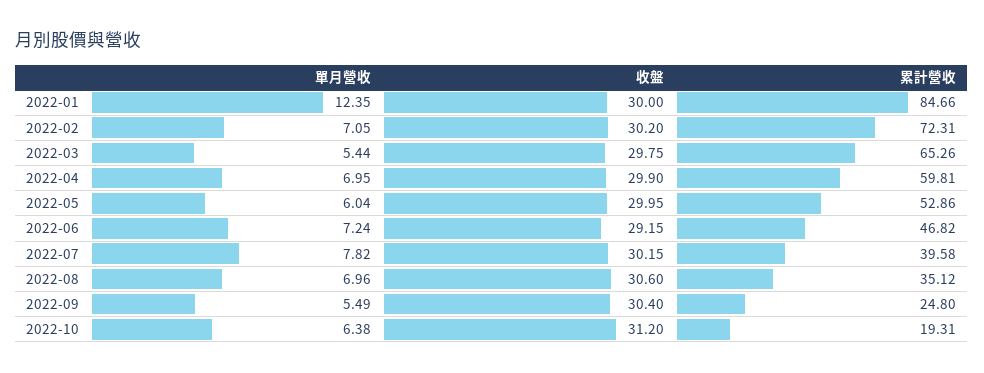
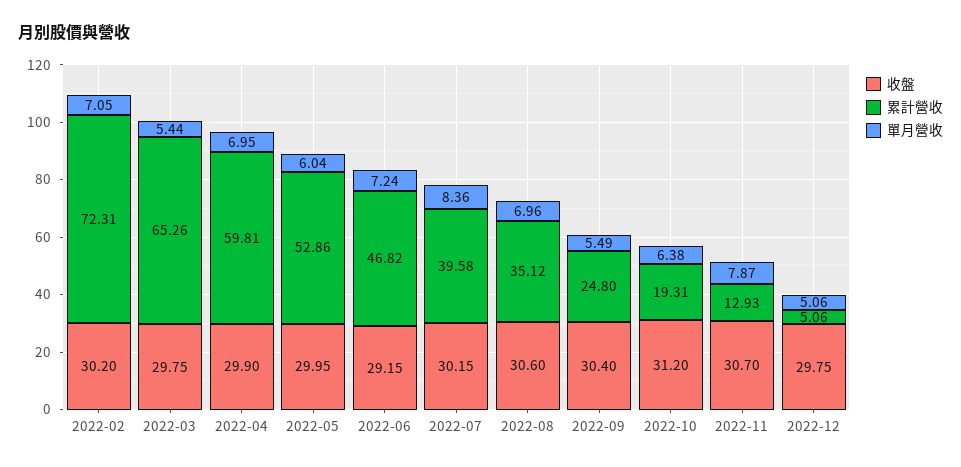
單月營收, 2022-01: 12.35 -> none
收盤, 2022-01: 30 -> none
累計營收, 2022-01: 84.66 -> none
單月營收, 2022-07: 7.82 -> 8.36
收盤, 2022-11: none -> 30.7
累計營收, 2022-11: none -> 12.93
單月營收, 2022-11: none -> 7.87
收盤, 2022-12: none -> 29.75
累計營收, 2022-12: none -> 5.06
單月營收, 2022-12: none -> 5.06

